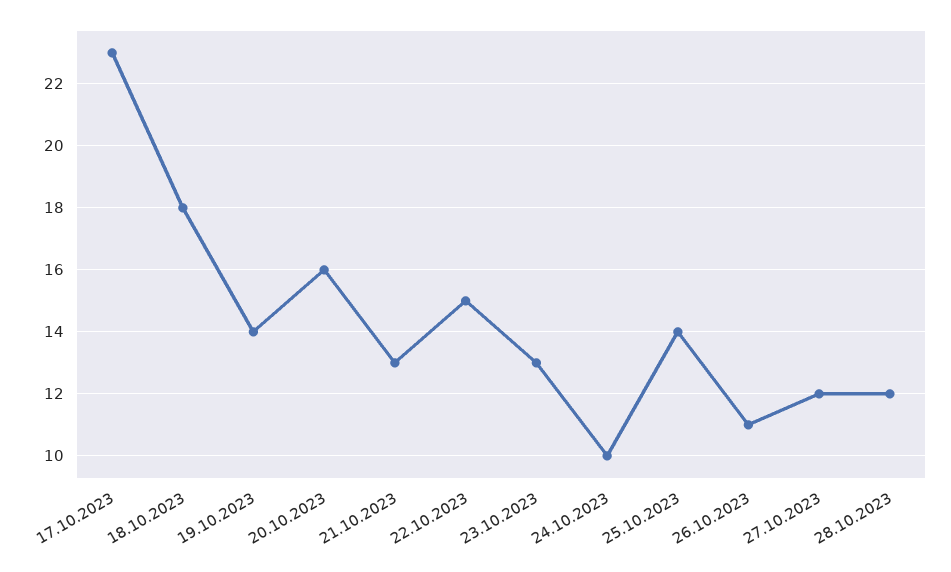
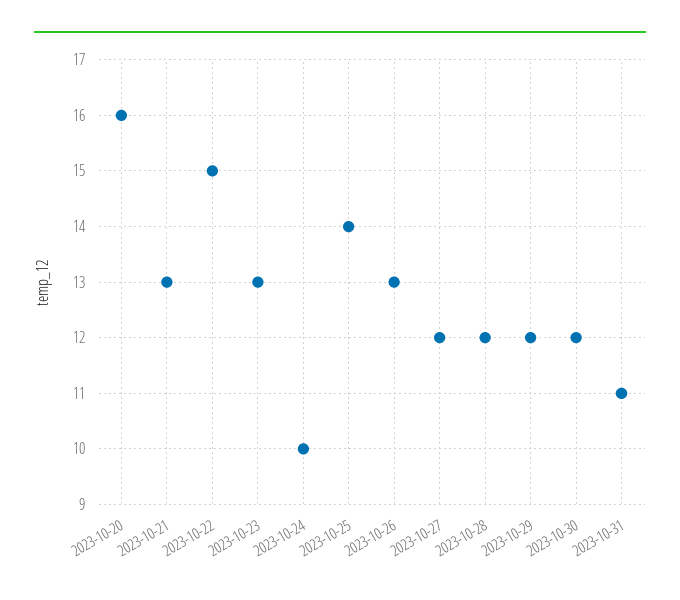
17.10.2023: 23 -> none
18.10.2023: 18 -> none
19.10.2023: 14 -> none
26.10.2023: 11 -> 13
2023-10-29: none -> 12
2023-10-30: none -> 12
2023-10-31: none -> 11

